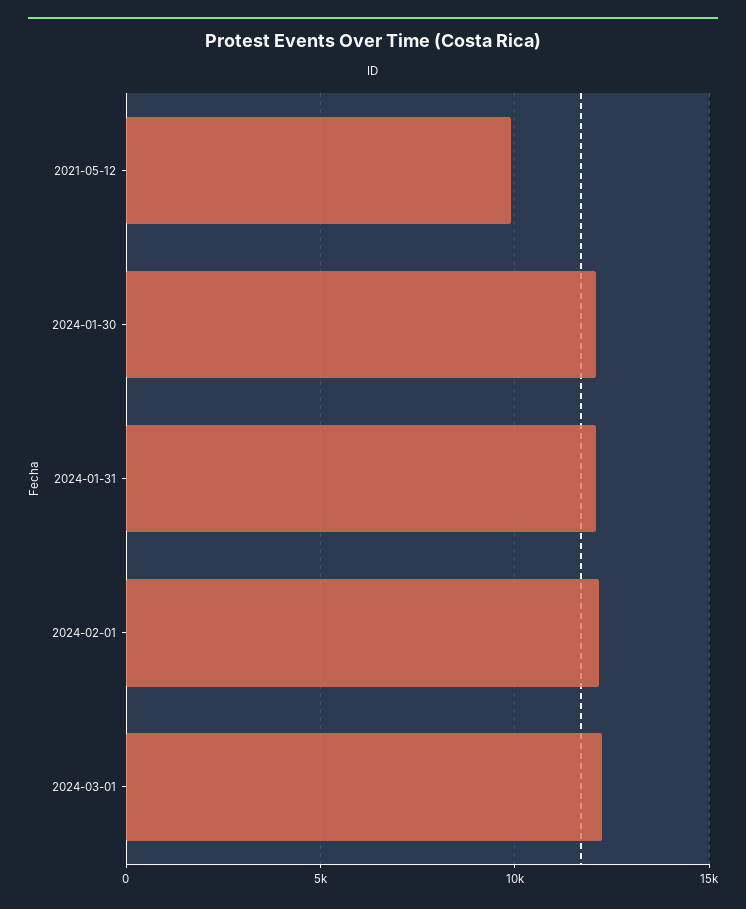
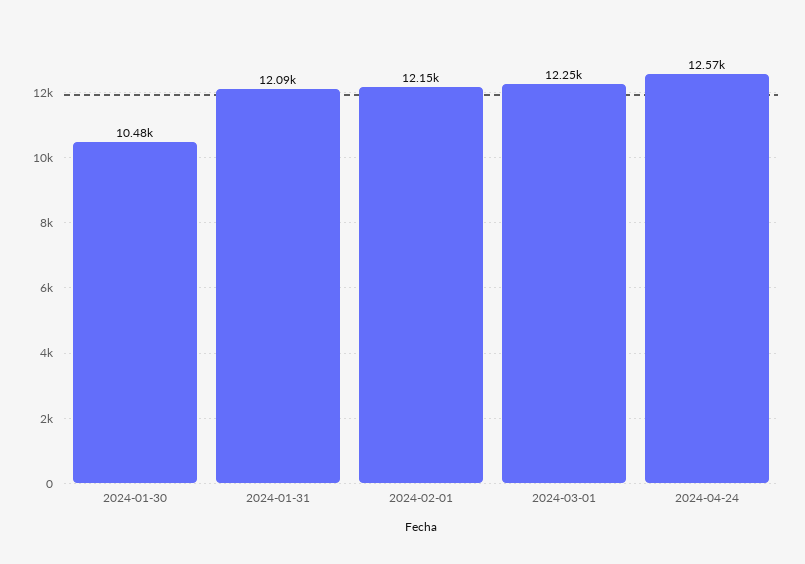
2021-05-12: 10000 -> none
2024-01-30: 12000 -> 10480
2024-04-24: none -> 12570

